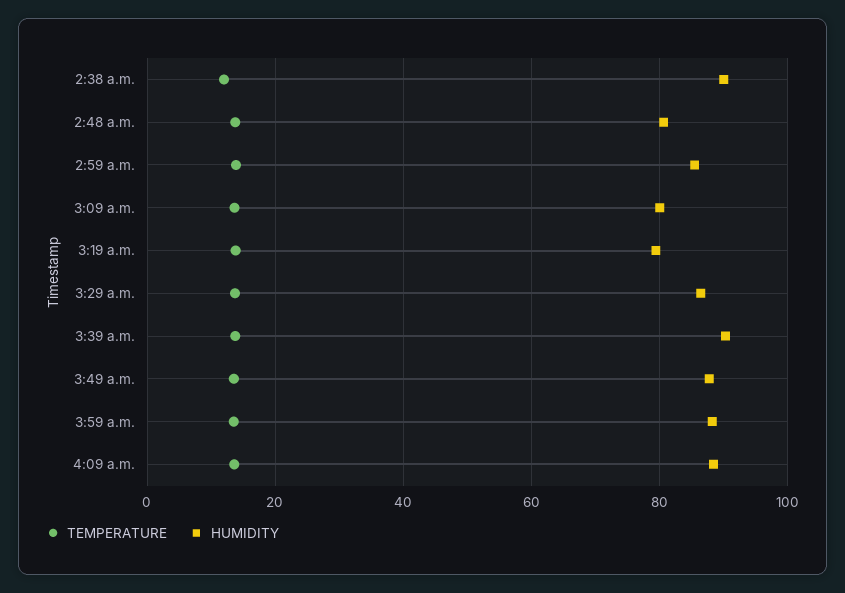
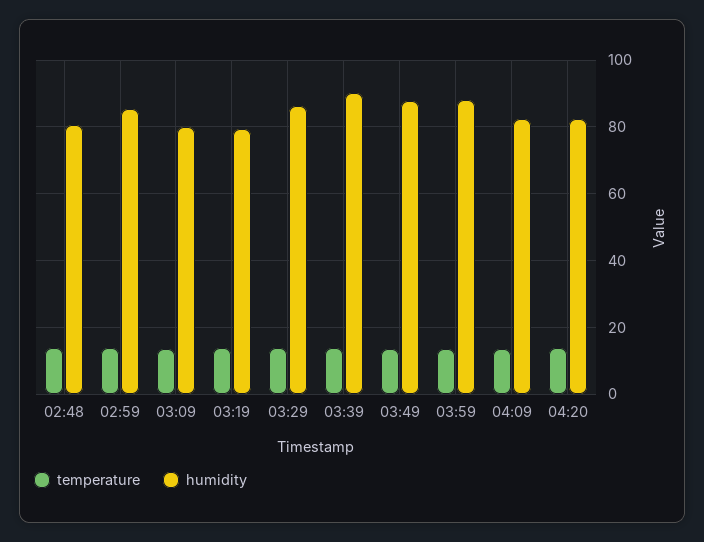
TEMPERATURE, 2:38 a.m.: 12 -> none
HUMIDITY, 2:38 a.m.: 90 -> none
HUMIDITY, 4:09 a.m.: 88 -> 82
TEMPERATURE, 04:20: none -> 14
HUMIDITY, 04:20: none -> 82

